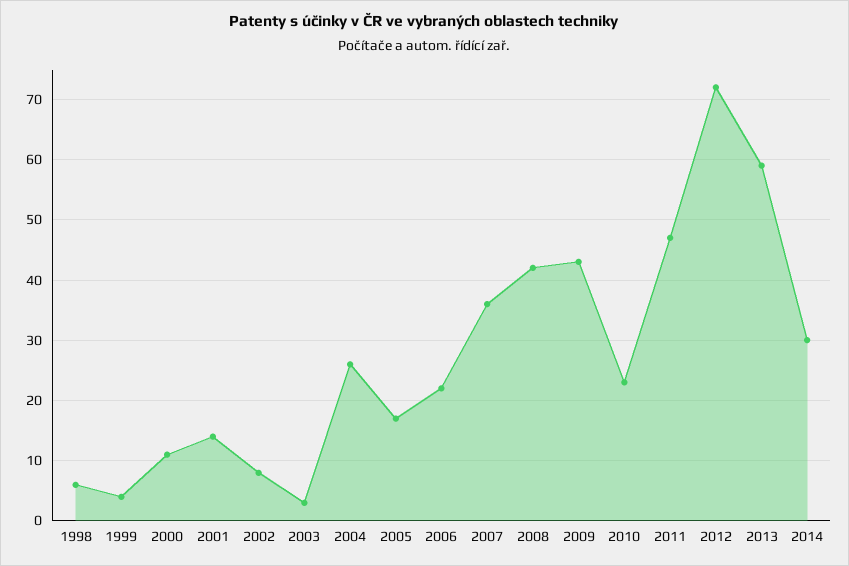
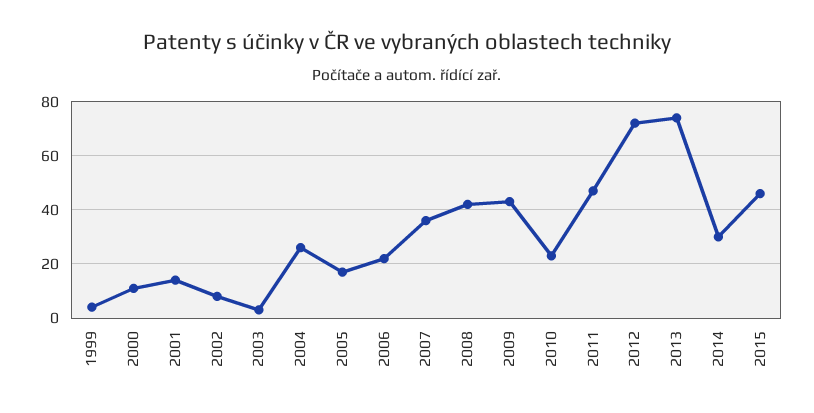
1998: 6 -> none
2013: 59 -> 75
2015: none -> 45

